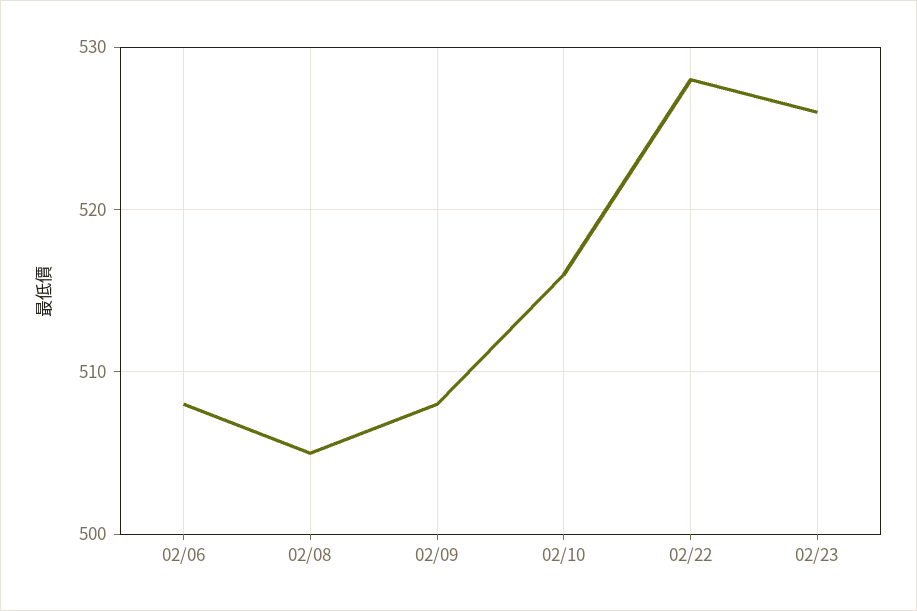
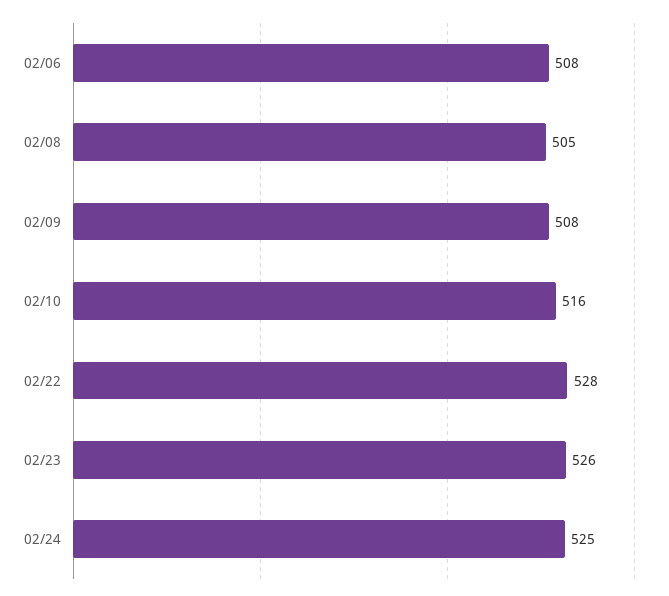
02/24: none -> 525

